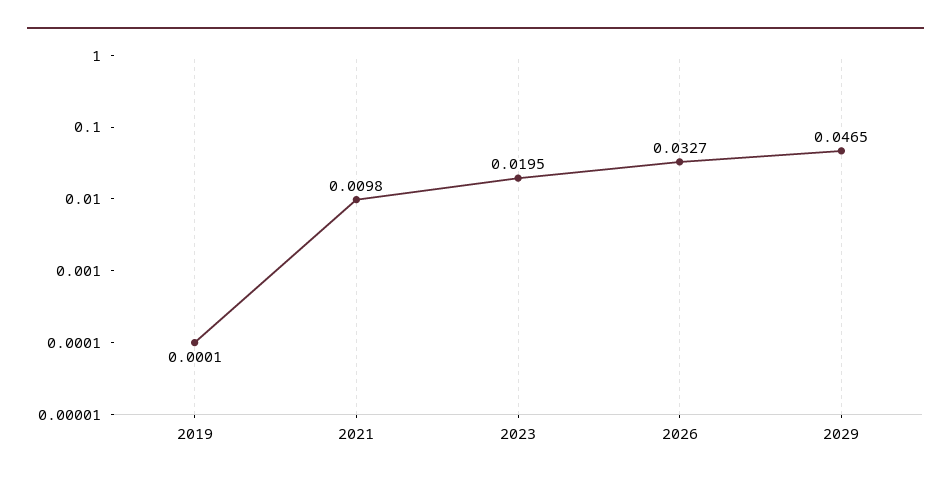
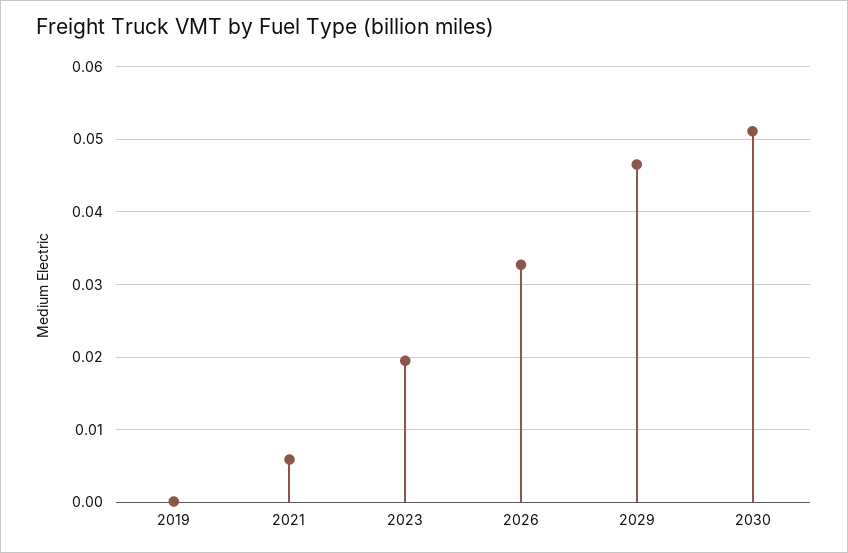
2021: 0.0098 -> 0.006
2030: none -> 0.051

